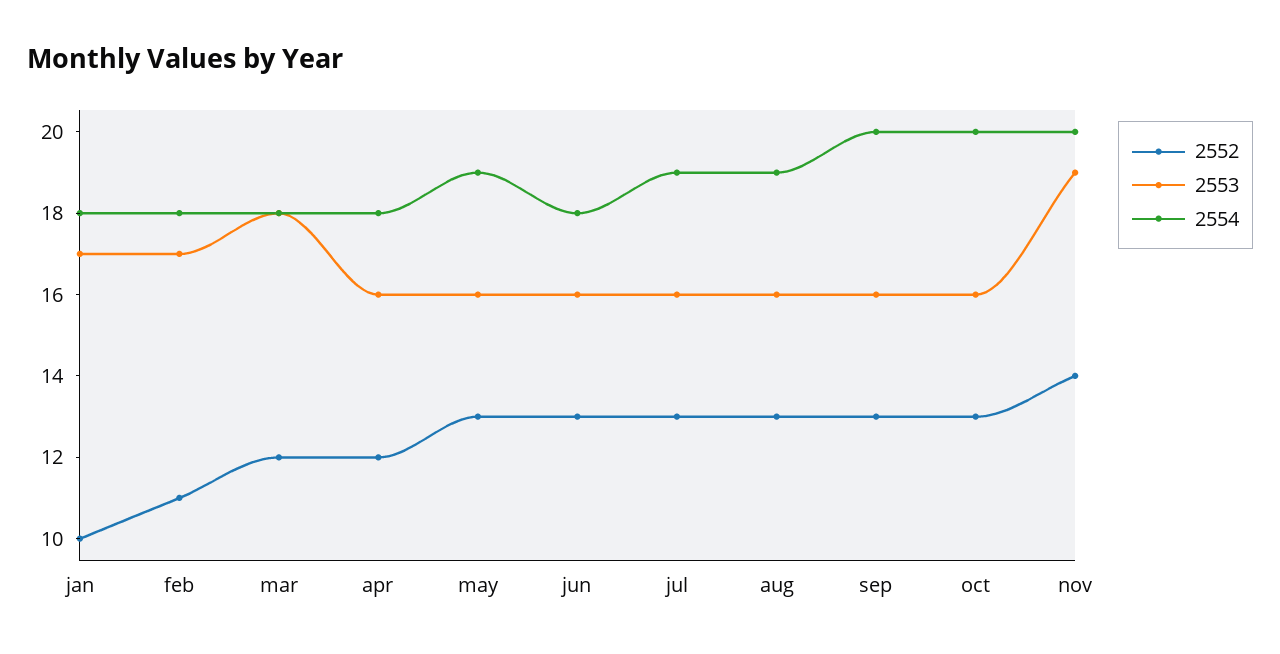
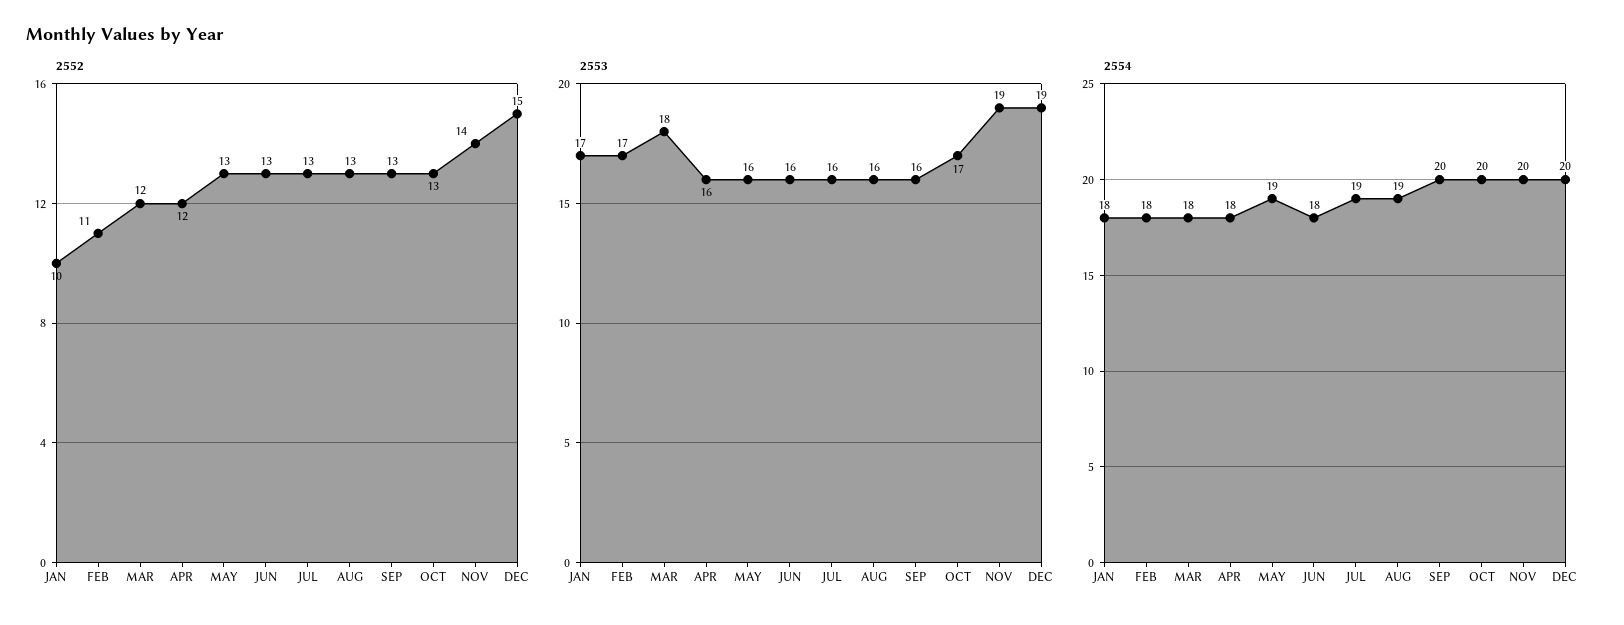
2553, oct: 16 -> 17
2552, DEC: none -> 15
2553, DEC: none -> 19
2554, DEC: none -> 20

